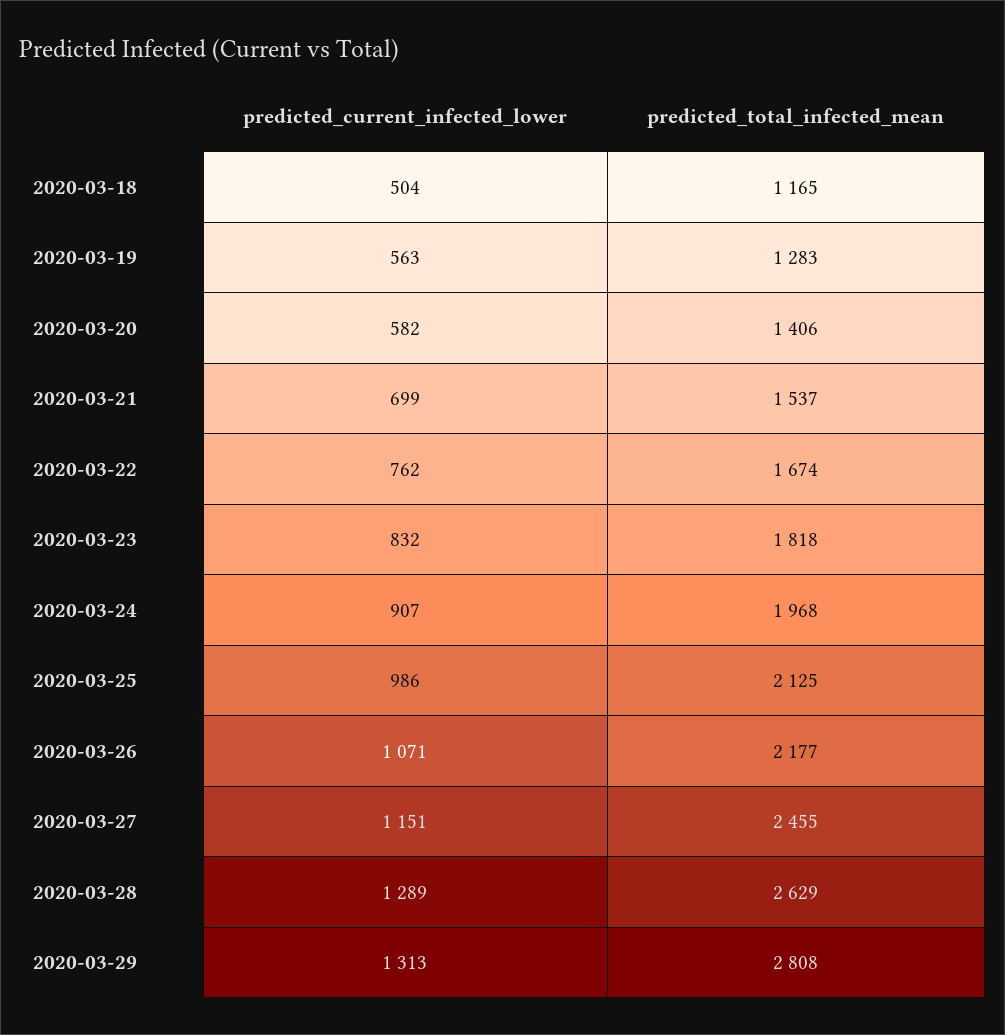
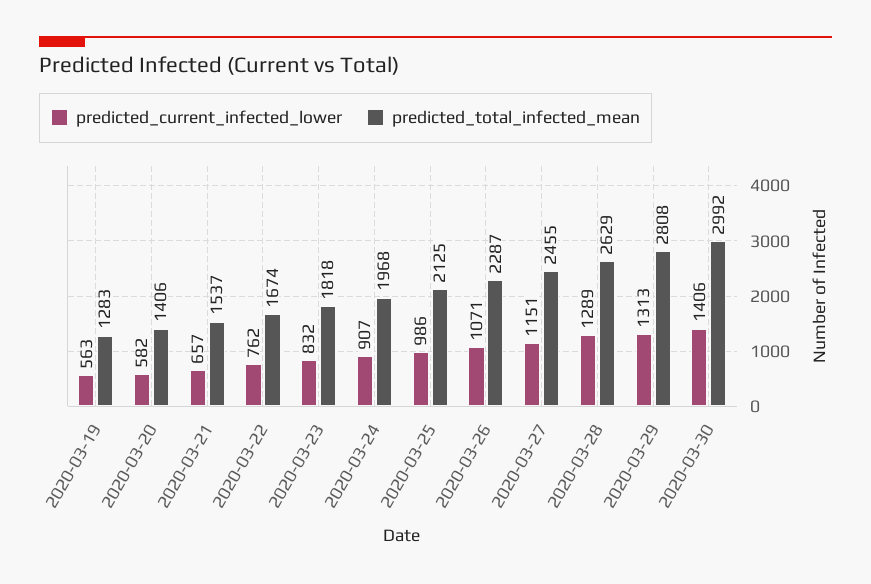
predicted_current_infected_lower, 2020-03-18: 504 -> none
predicted_total_infected_mean, 2020-03-18: 1165 -> none
predicted_current_infected_lower, 2020-03-21: 699 -> 657
predicted_total_infected_mean, 2020-03-26: 2177 -> 2287
predicted_current_infected_lower, 2020-03-30: none -> 1406
predicted_total_infected_mean, 2020-03-30: none -> 2992

